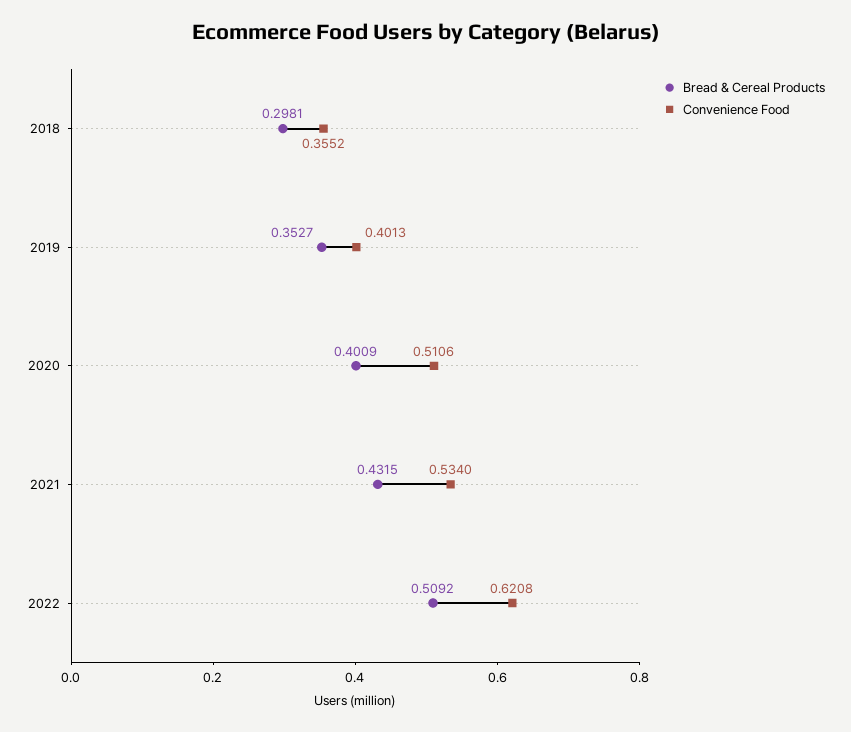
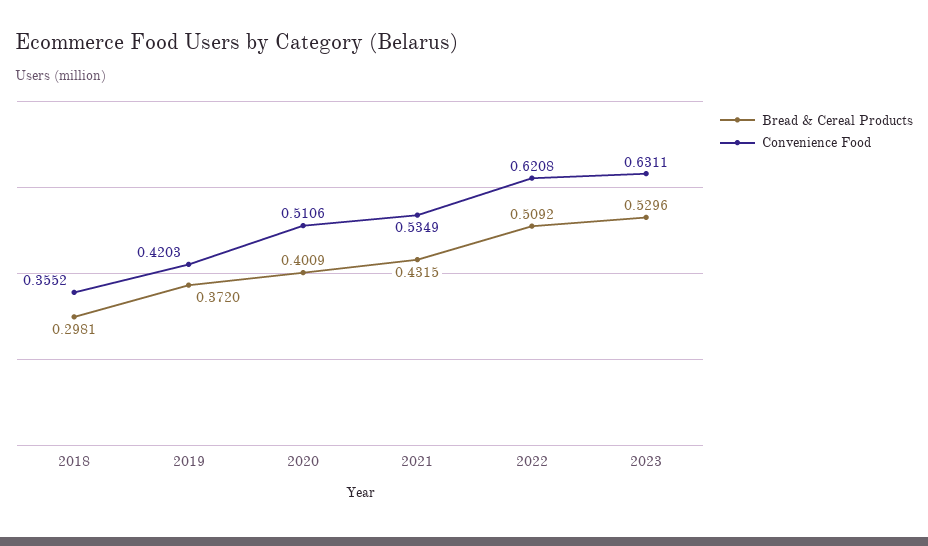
Bread & Cereal Products, 2019: 0.3527 -> 0.372
Convenience Food, 2019: 0.4013 -> 0.4203
Convenience Food, 2021: 0.534 -> 0.5349
Bread & Cereal Products, 2023: none -> 0.5296
Convenience Food, 2023: none -> 0.6311

